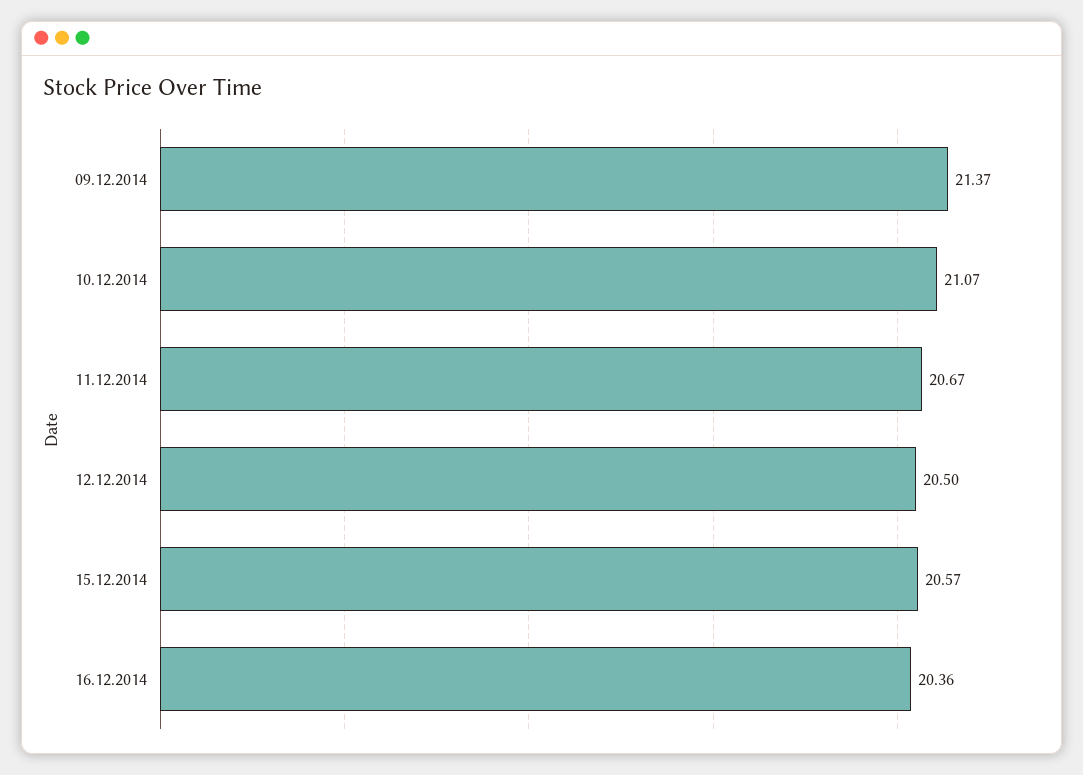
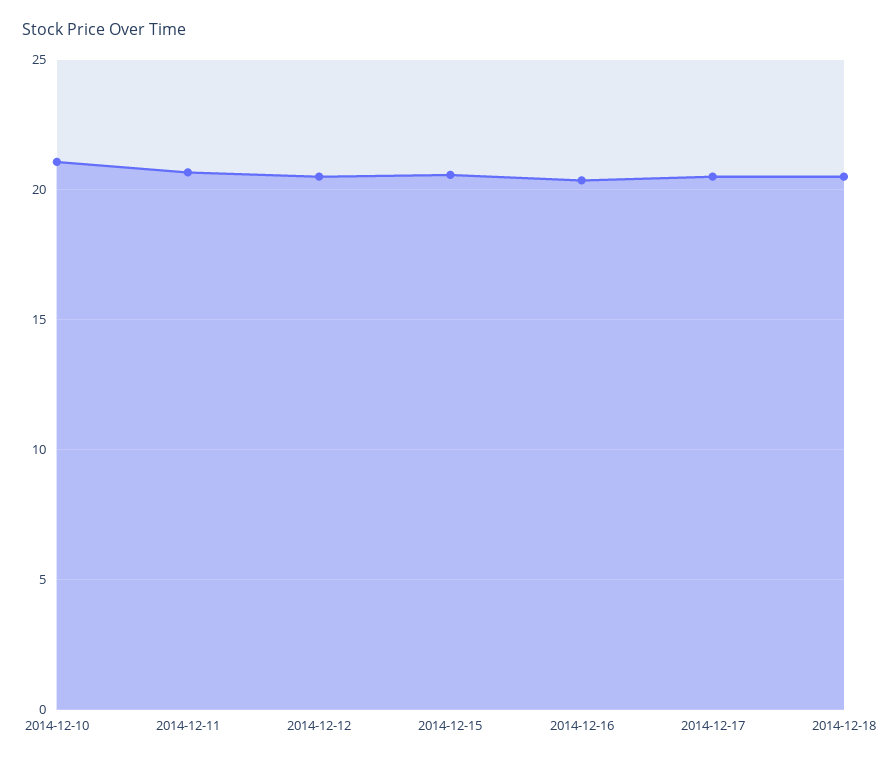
09.12.2014: 21.37 -> none
2014-12-17: none -> 20.5
2014-12-18: none -> 20.5

